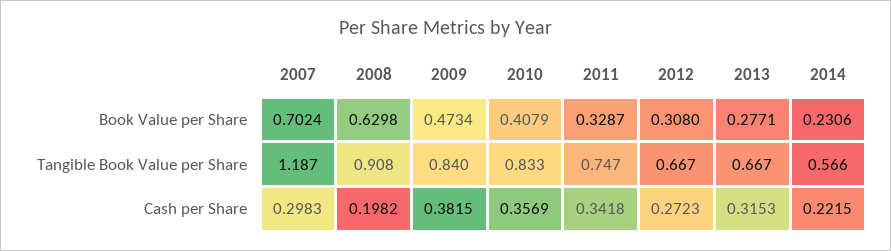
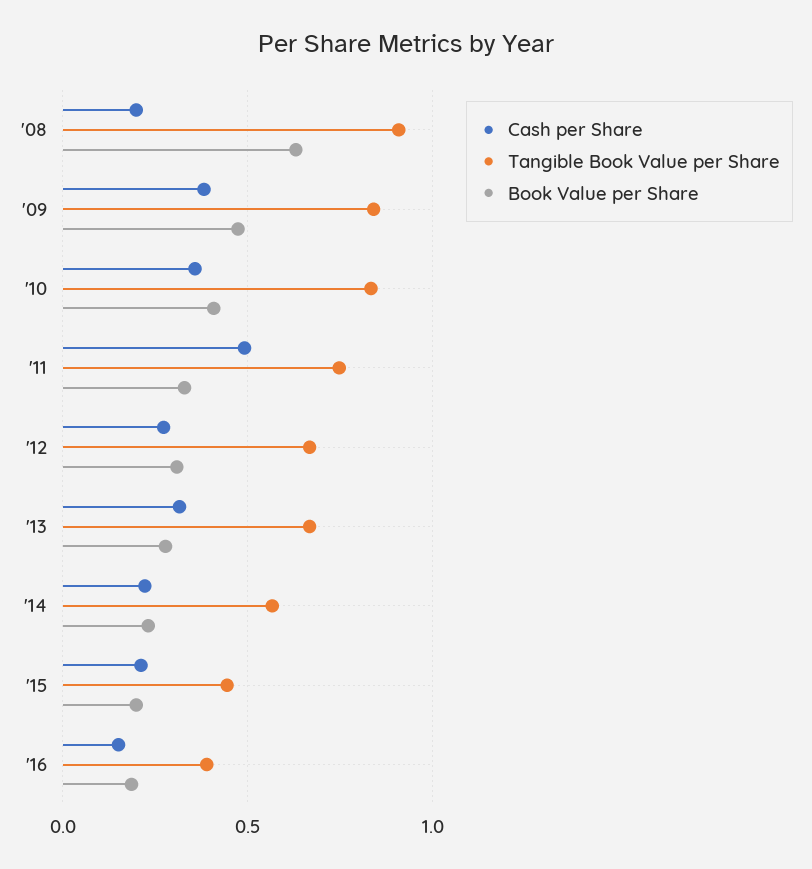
Book Value per Share, 2007: 0.7024 -> none
Tangible Book Value per Share, 2007: 1.187 -> none
Cash per Share, 2007: 0.2983 -> none
Cash per Share, 2011: 0.3418 -> 0.5
Cash per Share, '15: none -> 0.2
Tangible Book Value per Share, '15: none -> 0.45
Book Value per Share, '15: none -> 0.2
Cash per Share, '16: none -> 0.15
Tangible Book Value per Share, '16: none -> 0.4
Book Value per Share, '16: none -> 0.2

